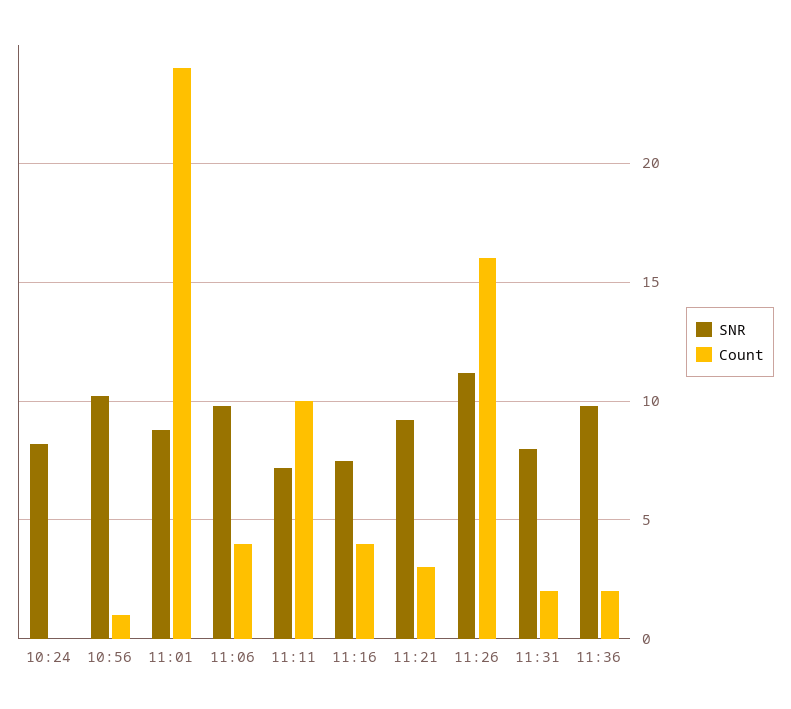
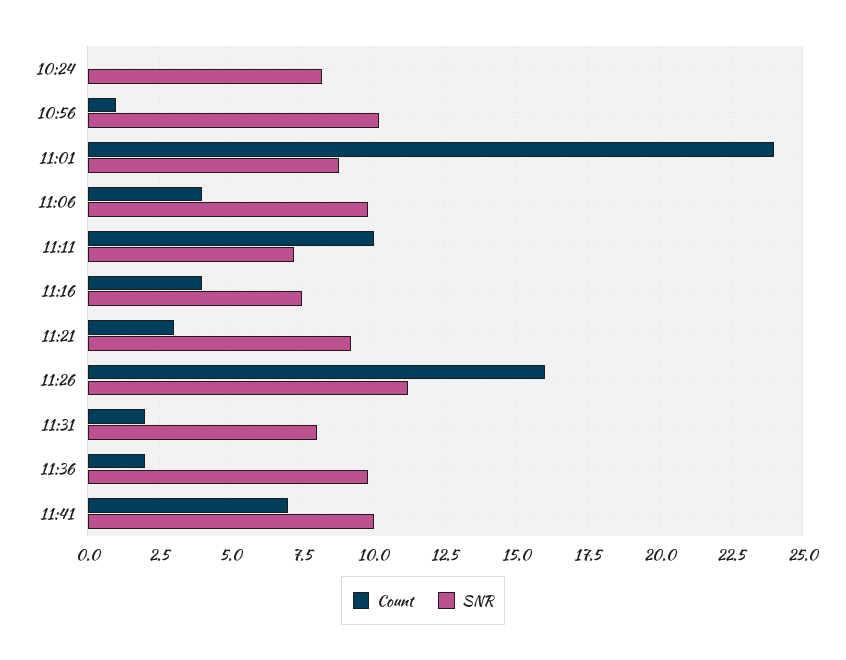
Count, 11:41: none -> 7
SNR, 11:41: none -> 10

